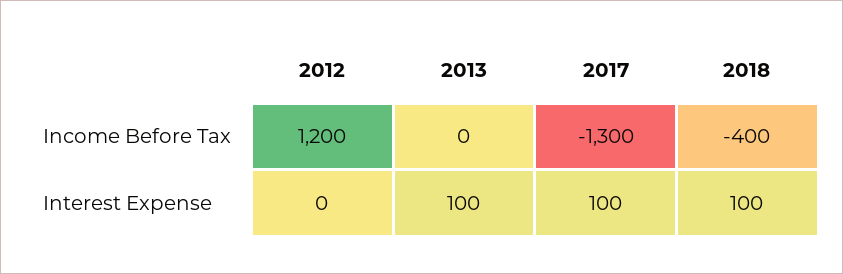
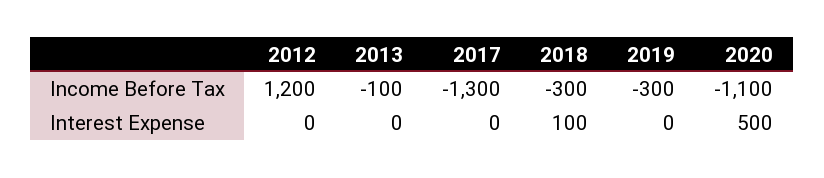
2013, Income Before Tax: 0 -> -100
2018, Income Before Tax: -400 -> -300
2013, Interest Expense: 100 -> 0
2017, Interest Expense: 100 -> 0
2019, Income Before Tax: none -> -300
2020, Income Before Tax: none -> -1100
2019, Interest Expense: none -> 0
2020, Interest Expense: none -> 500

